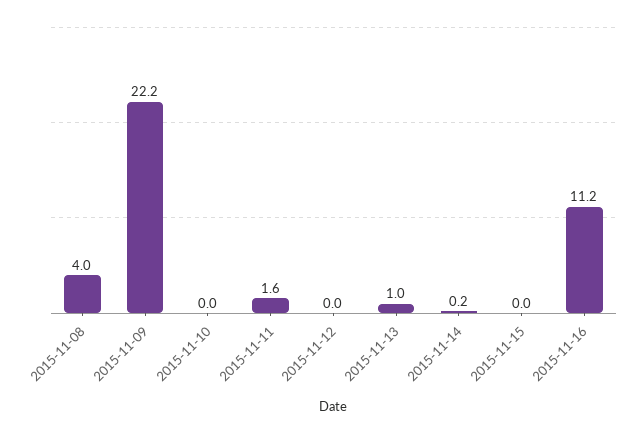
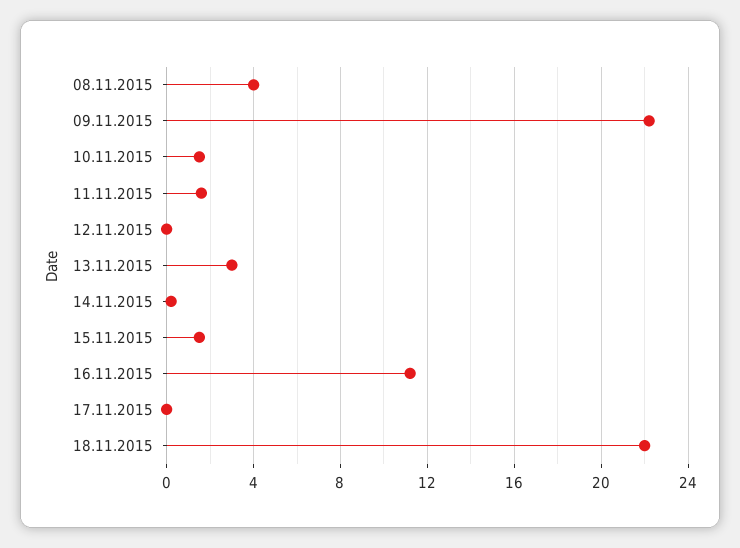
2015-11-10: 0 -> 1.5
2015-11-13: 1 -> 3
2015-11-15: 0 -> 1.5
17.11.2015: none -> 0
18.11.2015: none -> 22

